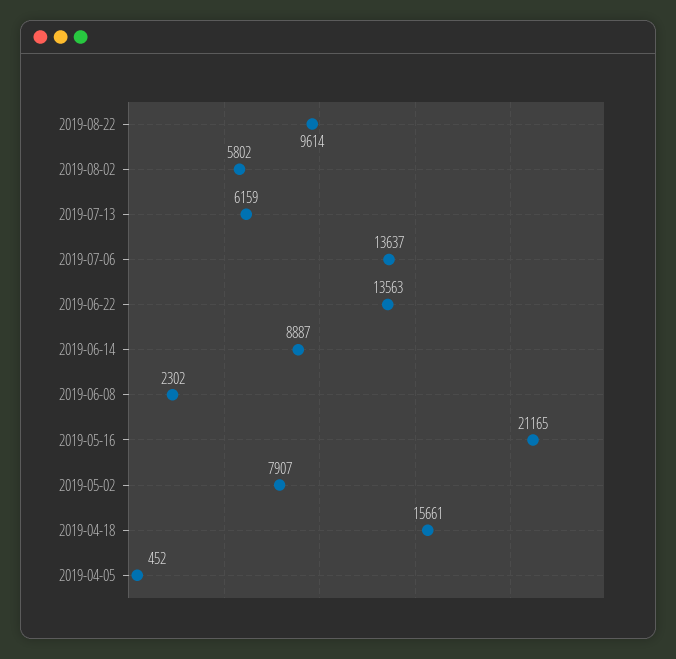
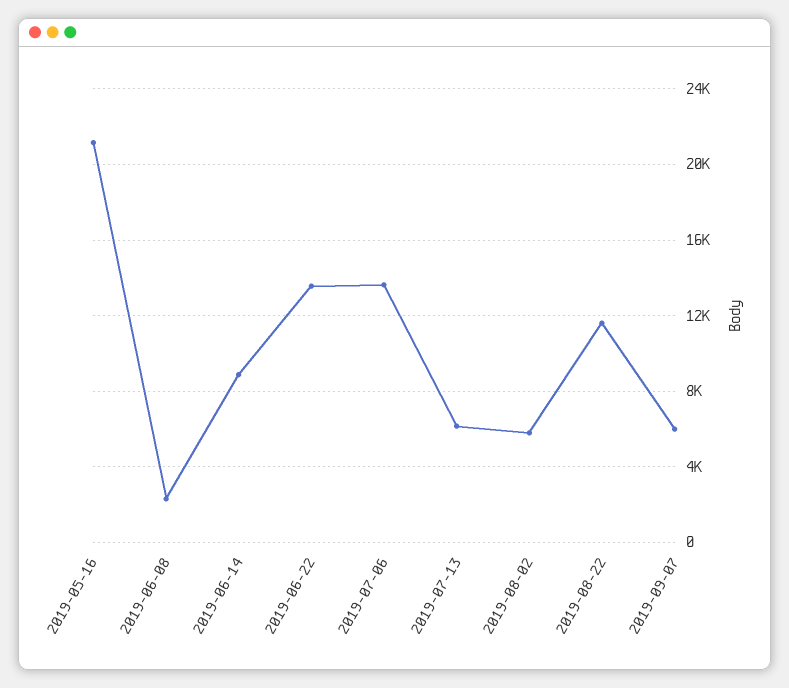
2019-08-22: 9614 -> 11500
2019-05-02: 7907 -> none
2019-04-18: 15661 -> none
2019-04-05: 452 -> none
2019-09-07: none -> 6000

